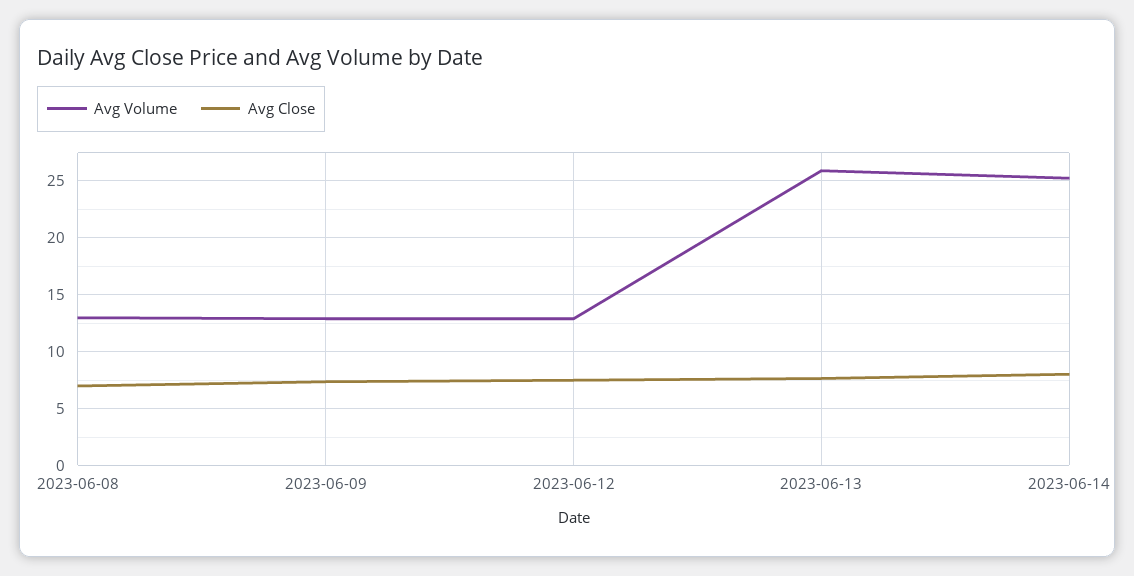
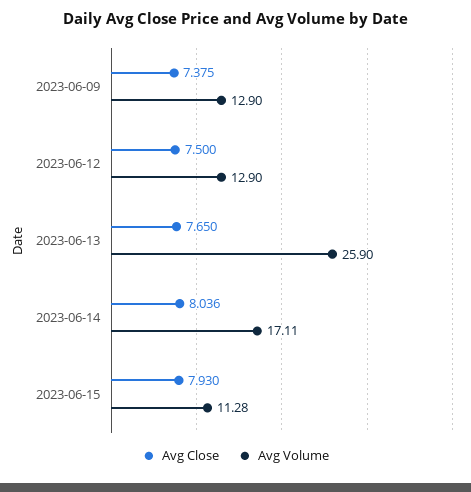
Avg Volume, 2023-06-08: 13 -> none
Avg Close, 2023-06-08: 7 -> none
Avg Volume, 2023-06-14: 25 -> 17.11
Avg Close, 2023-06-15: none -> 7.93
Avg Volume, 2023-06-15: none -> 11.28

